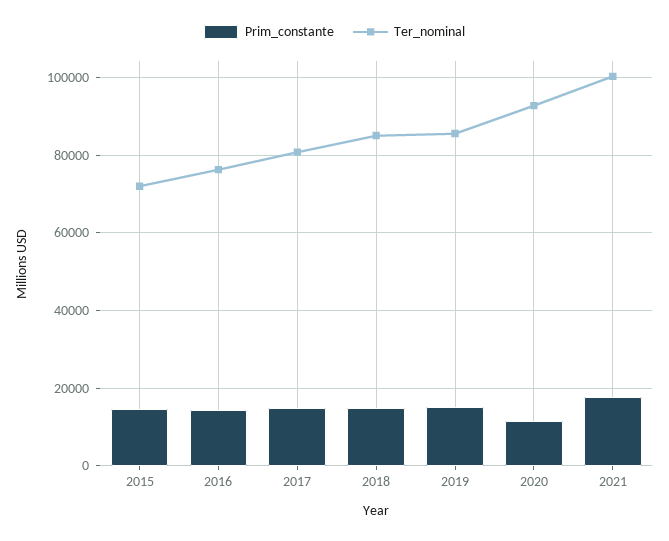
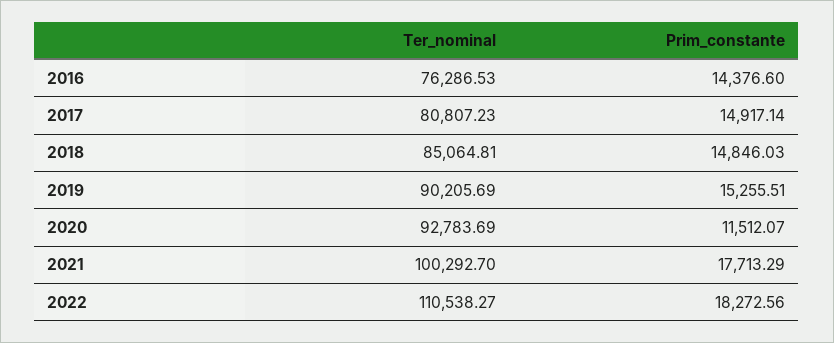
Prim_constante, 2015: 14000 -> none
Ter_nominal, 2015: 72000 -> none
Ter_nominal, 2019: 86000 -> 90205.69
Ter_nominal, 2022: none -> 110538.27
Prim_constante, 2022: none -> 18272.56

